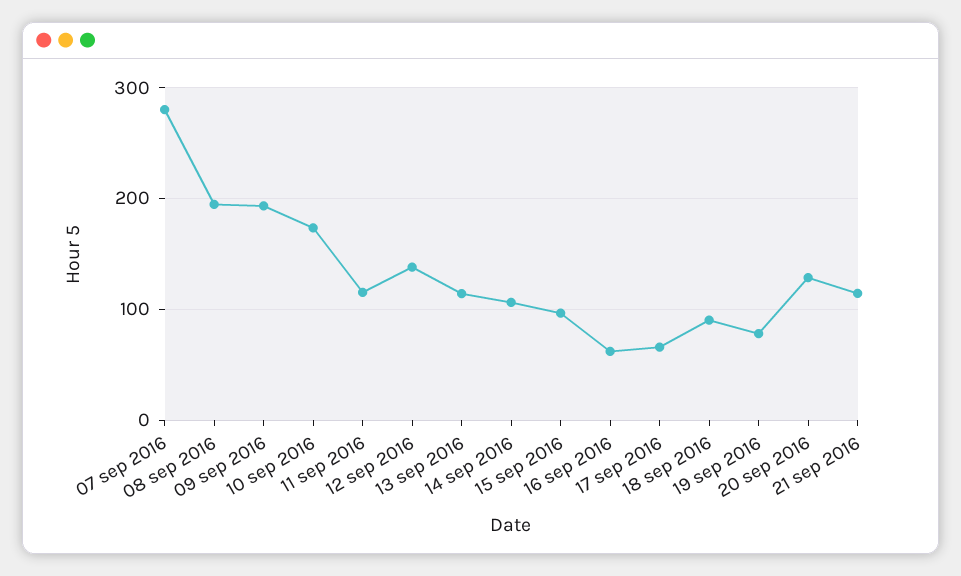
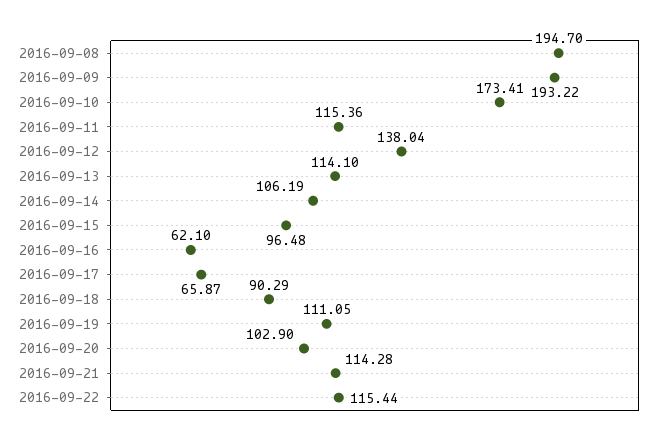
07 sep 2016: 280 -> none
19 sep 2016: 80 -> 111.05
20 sep 2016: 130 -> 102.9
2016-09-22: none -> 115.44

